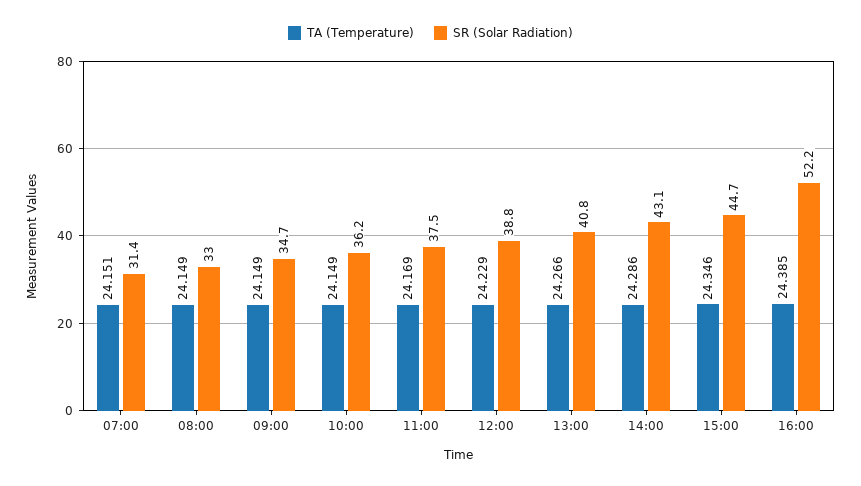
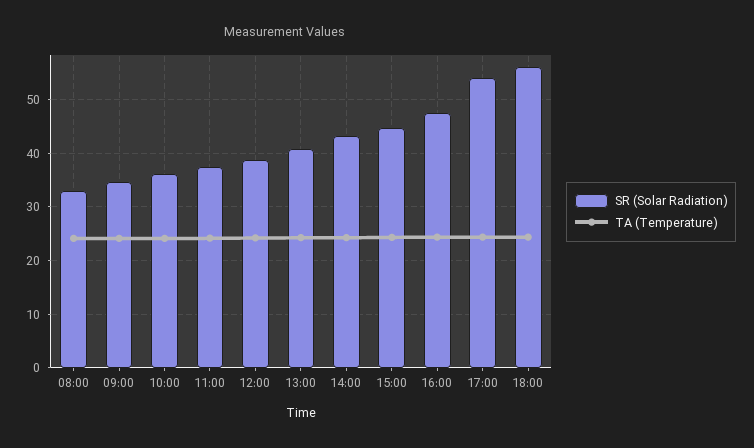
TA (Temperature), 07:00: 24.151 -> none
SR (Solar Radiation), 07:00: 31.4 -> none
SR (Solar Radiation), 16:00: 52.2 -> 48
SR (Solar Radiation), 17:00: none -> 54
TA (Temperature), 17:00: none -> 24
SR (Solar Radiation), 18:00: none -> 56
TA (Temperature), 18:00: none -> 24

